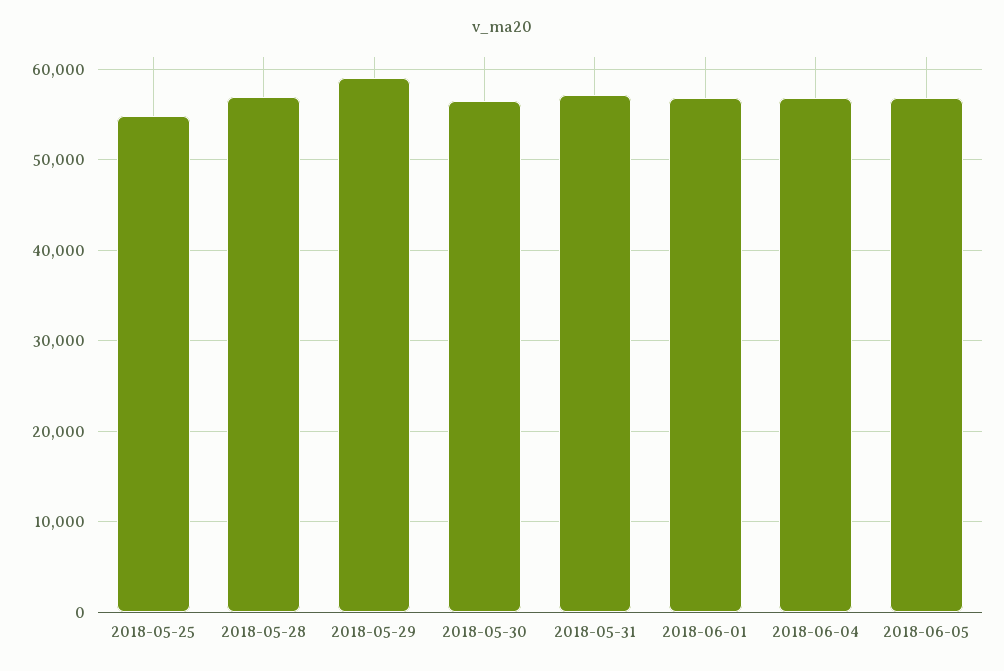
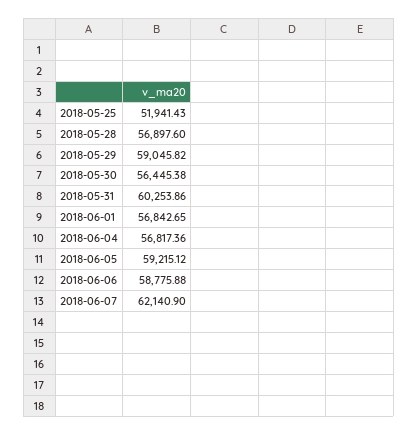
2018-05-25: 55000 -> 51941.43
2018-05-31: 57000 -> 60253.86
2018-06-05: 57000 -> 59215.12
2018-06-06: none -> 58775.88
2018-06-07: none -> 62140.9

